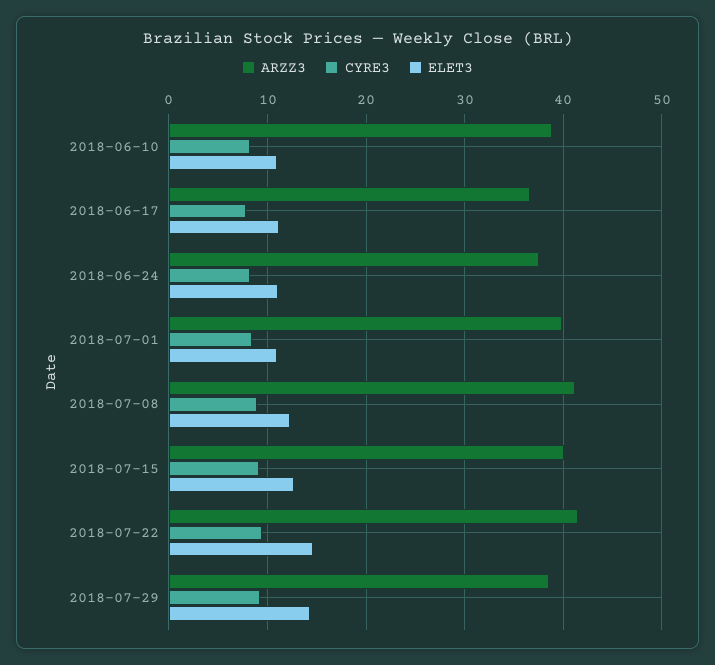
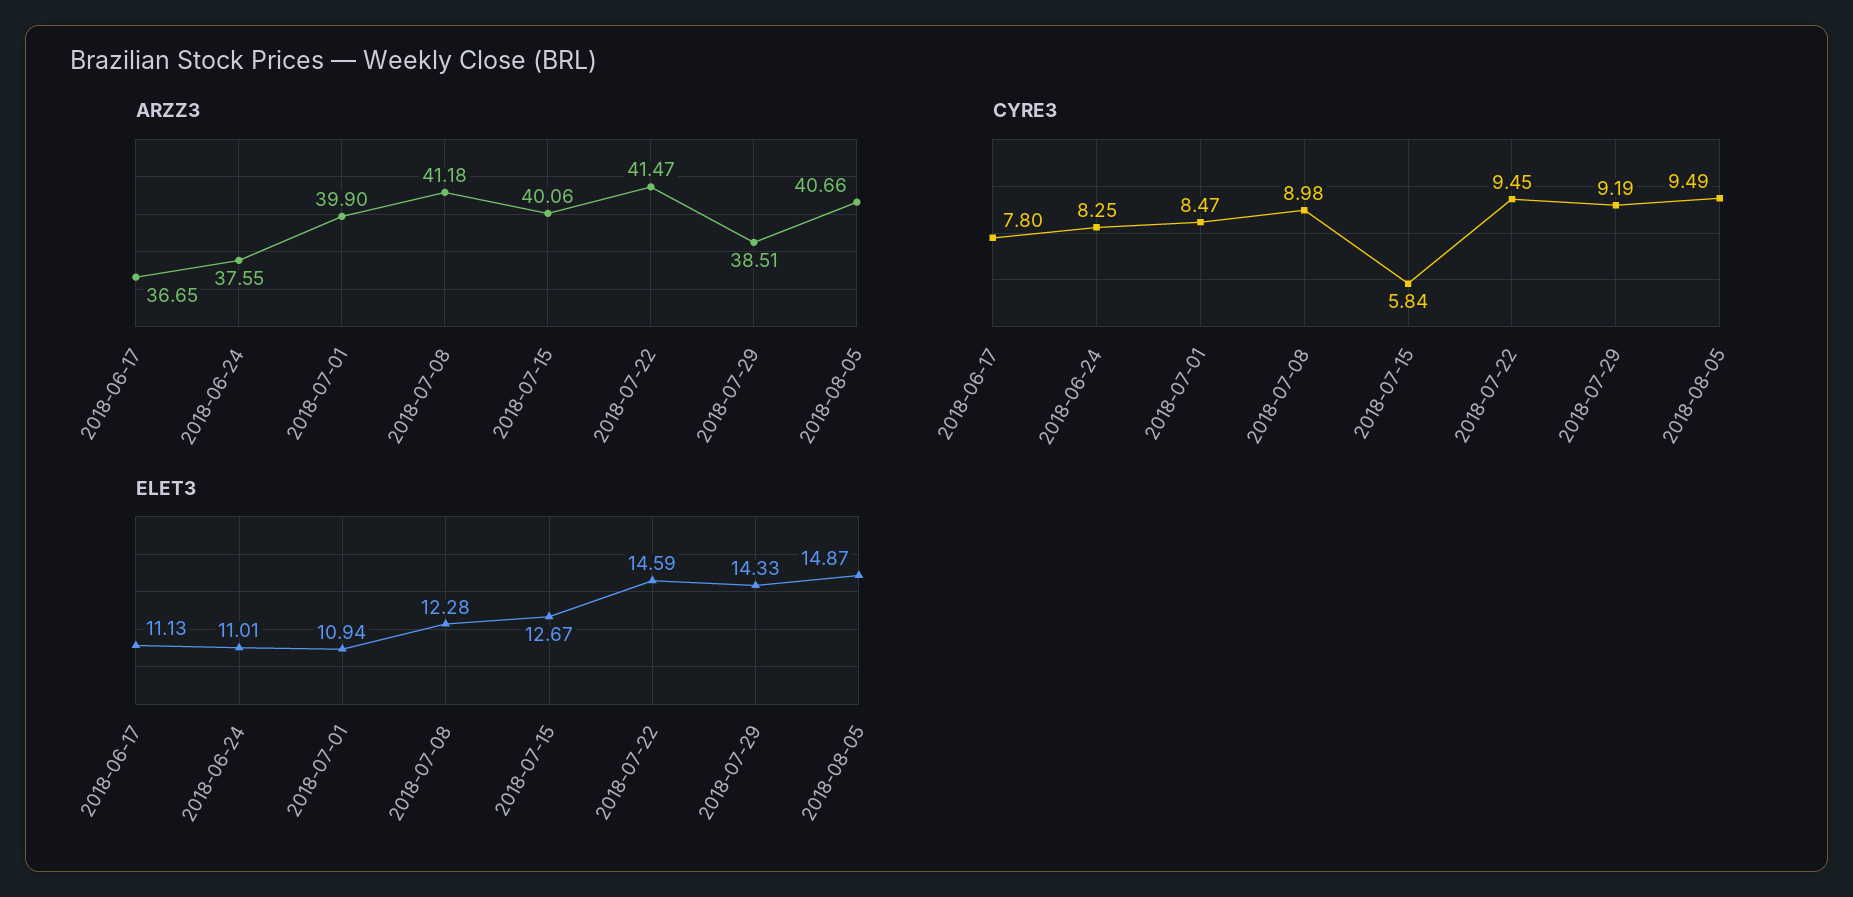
ARZZ3, 2018-06-10: 39 -> none
CYRE3, 2018-06-10: 8 -> none
ELET3, 2018-06-10: 11 -> none
CYRE3, 2018-07-15: 9 -> 5.84
ARZZ3, 2018-08-05: none -> 40.66
CYRE3, 2018-08-05: none -> 9.49
ELET3, 2018-08-05: none -> 14.87

